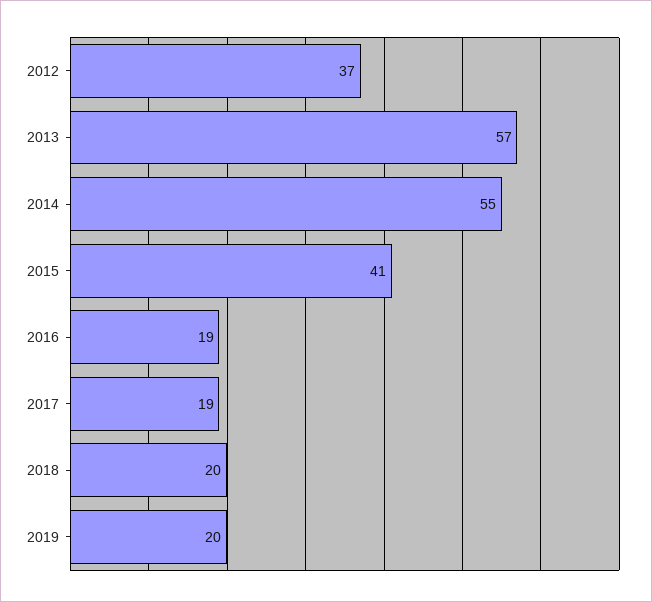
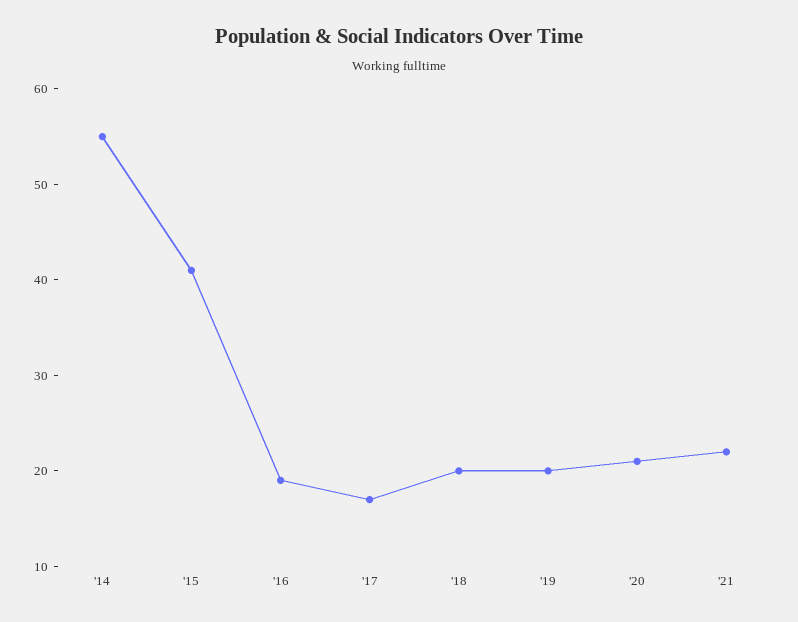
2012: 37 -> none
2013: 57 -> none
2017: 19 -> 17
'20: none -> 21
'21: none -> 22

